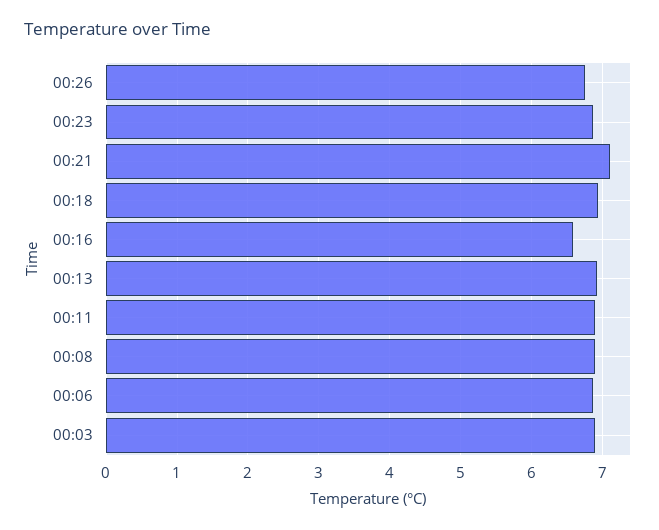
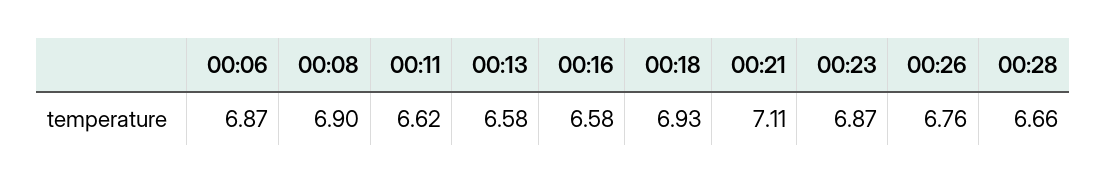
00:13: 6.9 -> 6.58
00:11: 6.9 -> 6.62
00:03: 6.9 -> none
00:28: none -> 6.66

